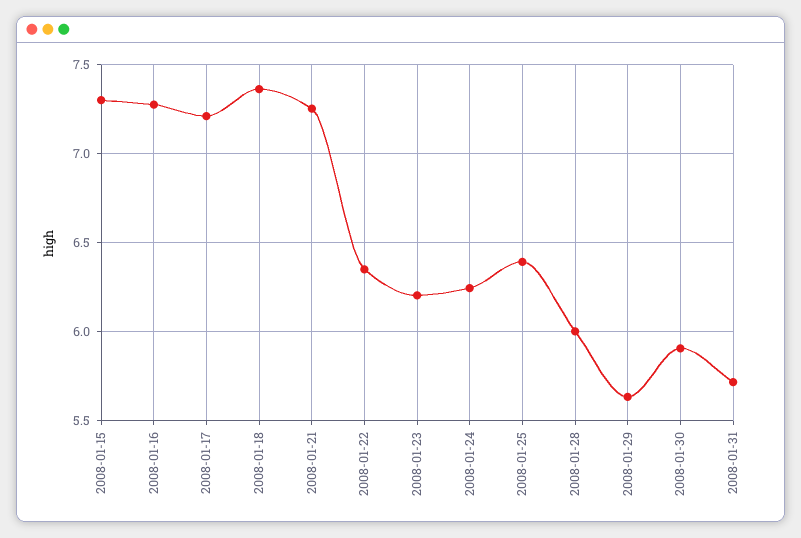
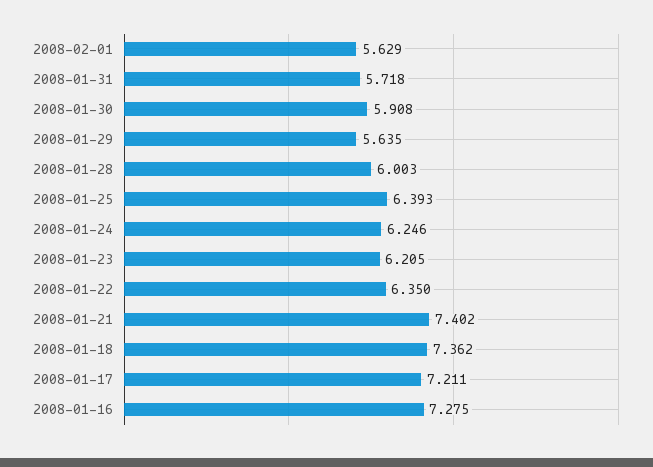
2008-01-15: 7.3 -> none
2008-01-21: 7.25 -> 7.402
2008-02-01: none -> 5.629

